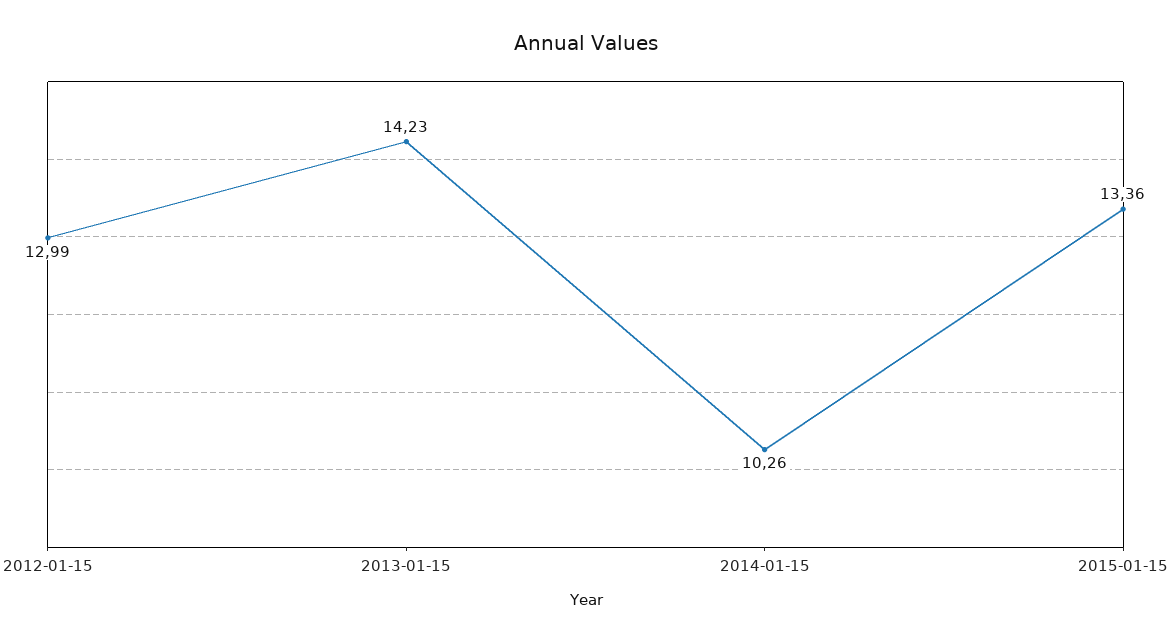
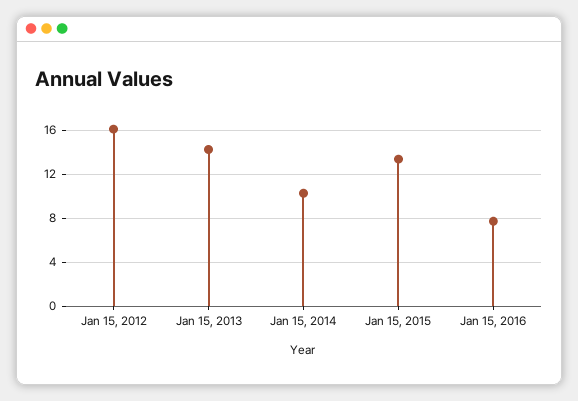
2012-01-15: 12.99 -> 16
Jan 15, 2016: none -> 8

